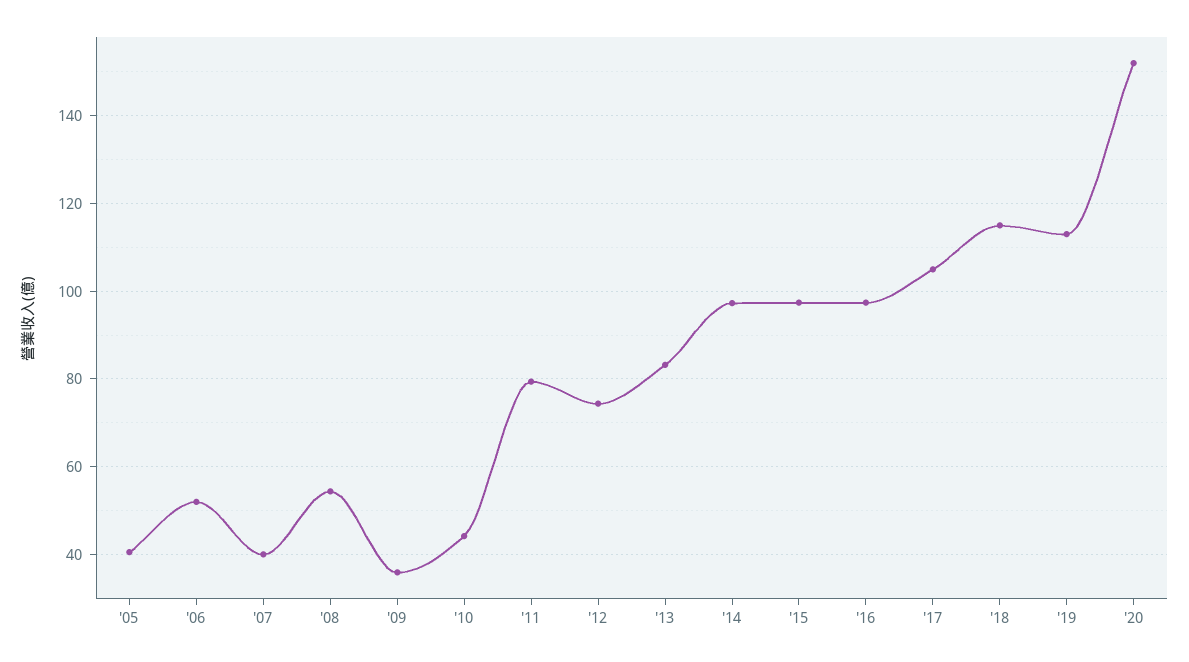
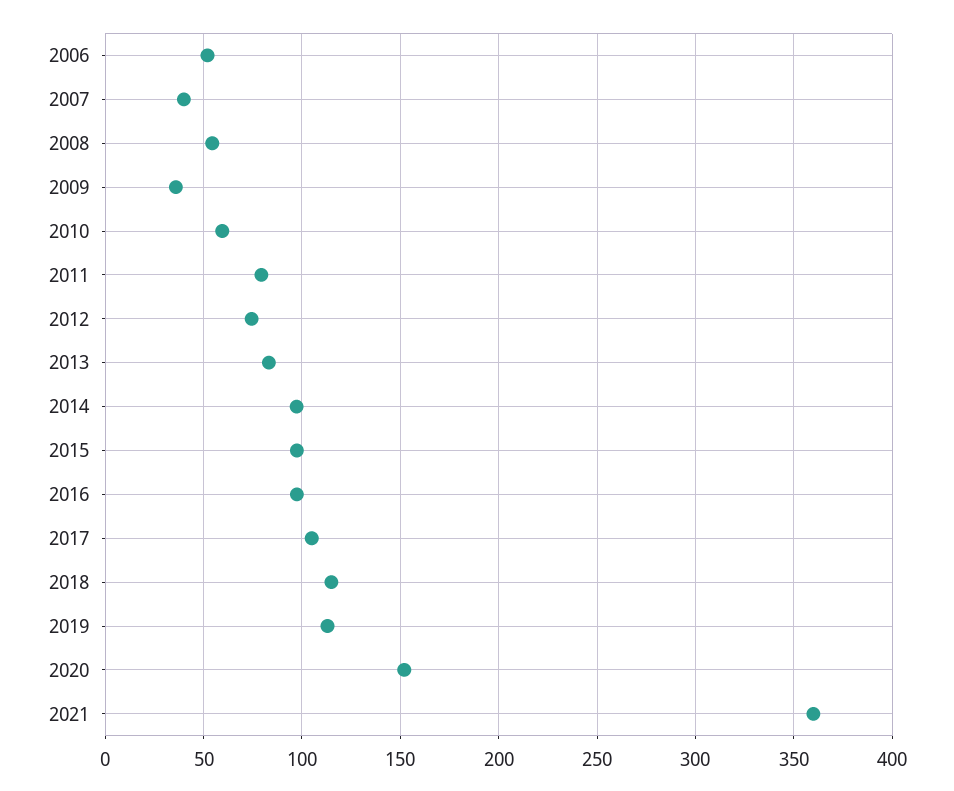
'05: 40 -> none
'10: 44 -> 60
2021: none -> 360

